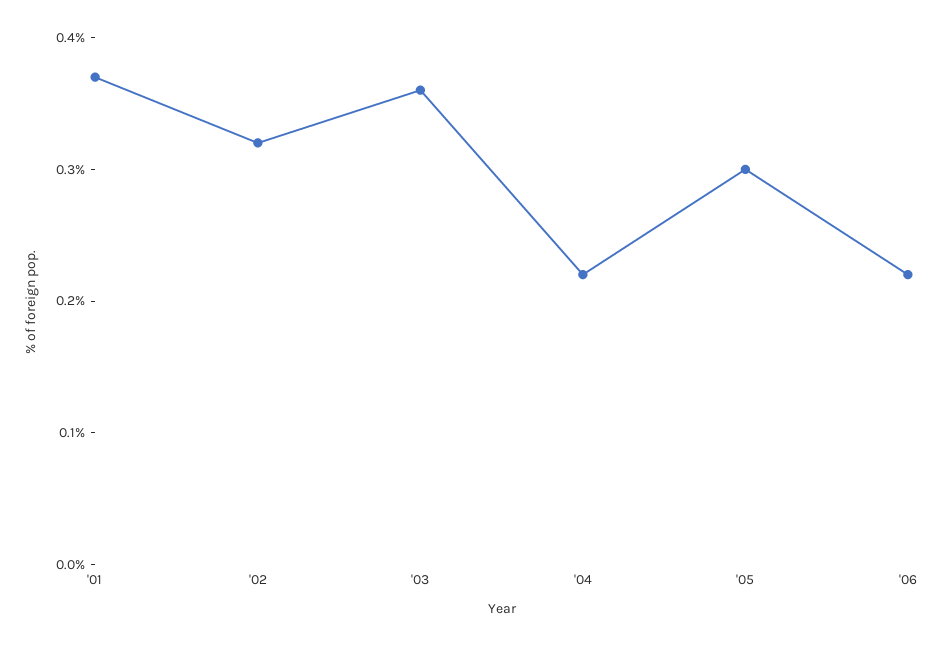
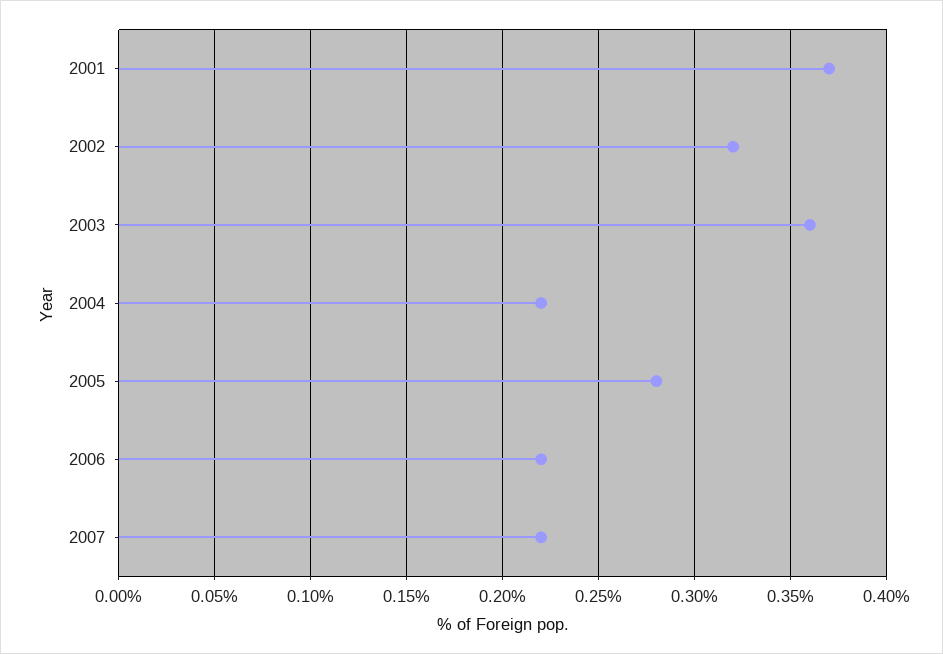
'05: 0.3 -> 0.28
2007: none -> 0.22

